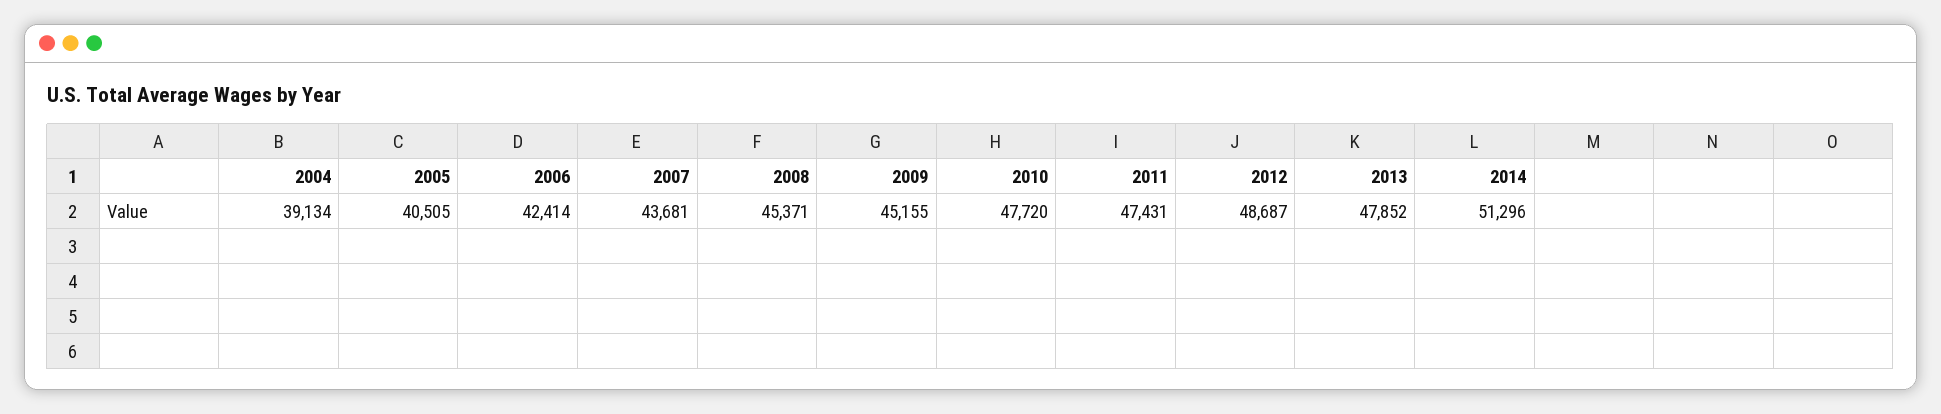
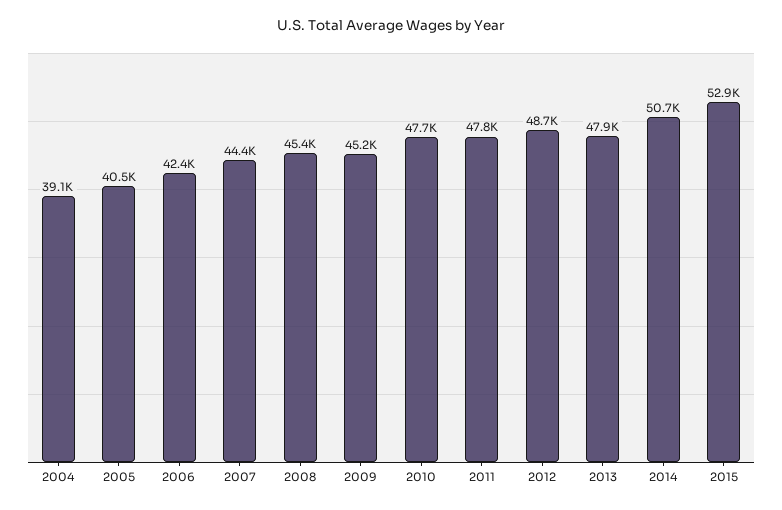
2007: 43681 -> 44400
2011: 47431 -> 47800
2014: 51296 -> 50700
2015: none -> 52900

